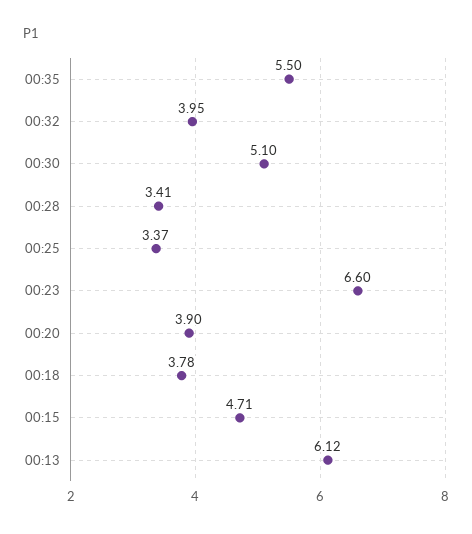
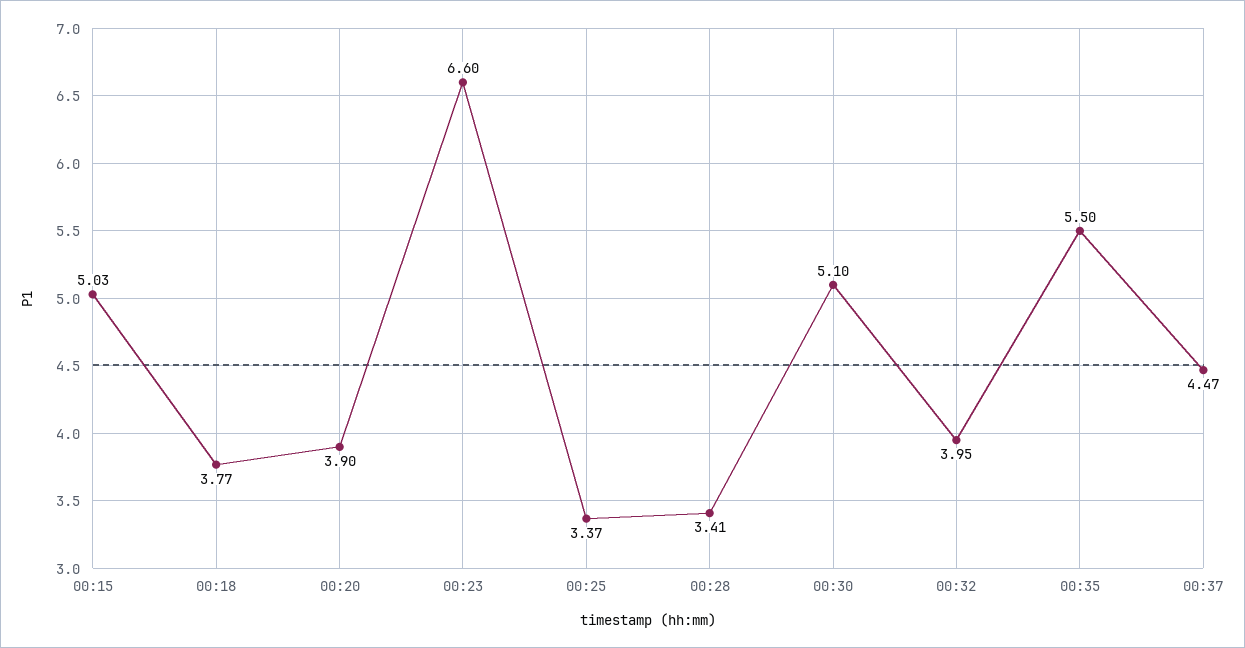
00:18: 3.78 -> 3.77
00:15: 4.71 -> 5.03
00:13: 6.12 -> none
00:37: none -> 4.47

